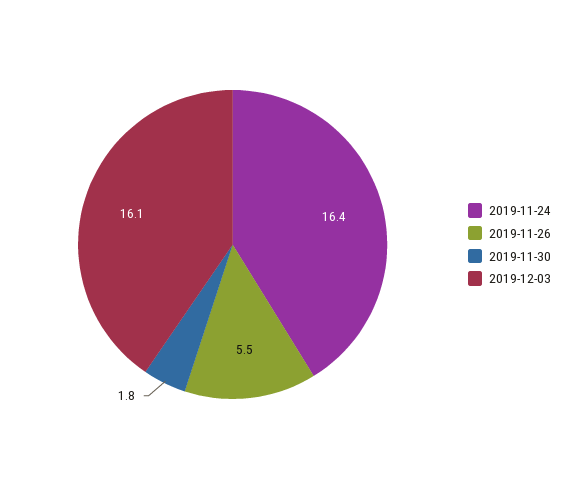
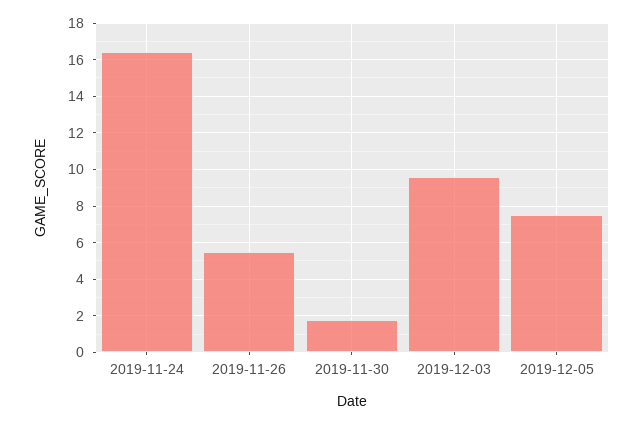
2019-12-03: 16.1 -> 9.5
2019-12-05: none -> 7.5

